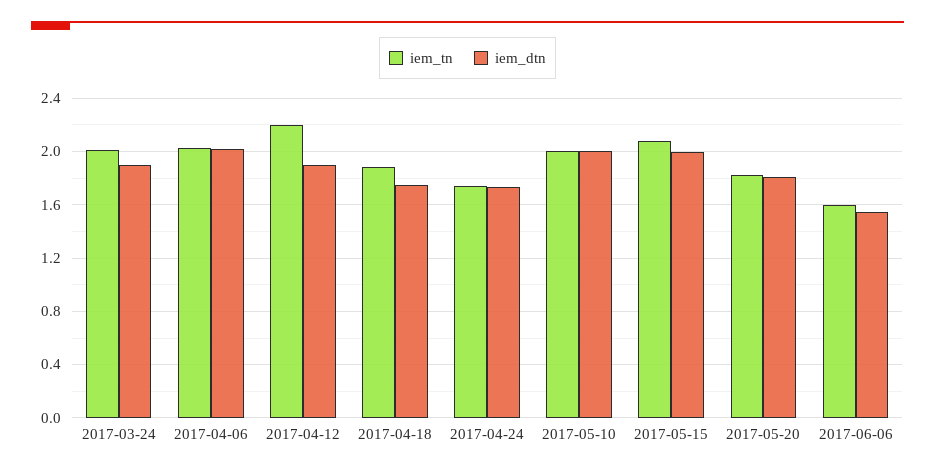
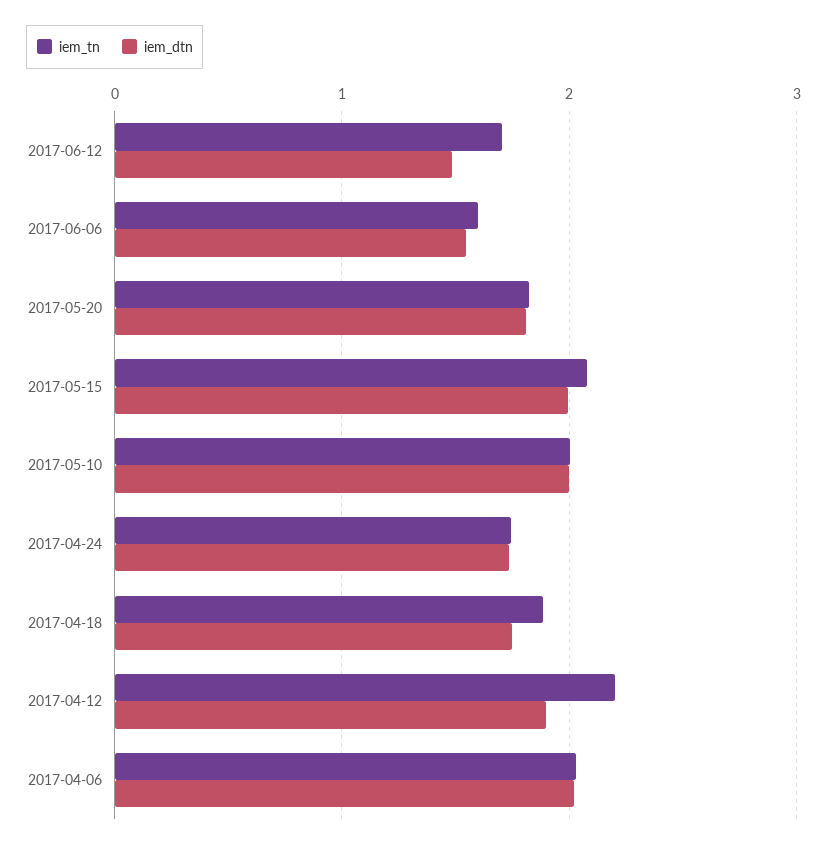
iem_tn, 2017-03-24: 2 -> none
iem_dtn, 2017-03-24: 1.9 -> none
iem_tn, 2017-06-12: none -> 1.7
iem_dtn, 2017-06-12: none -> 1.5

